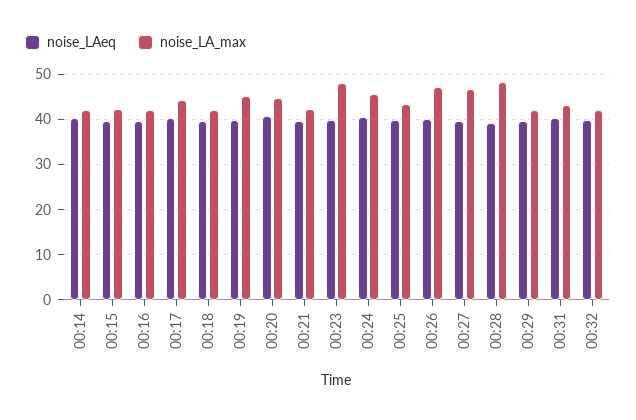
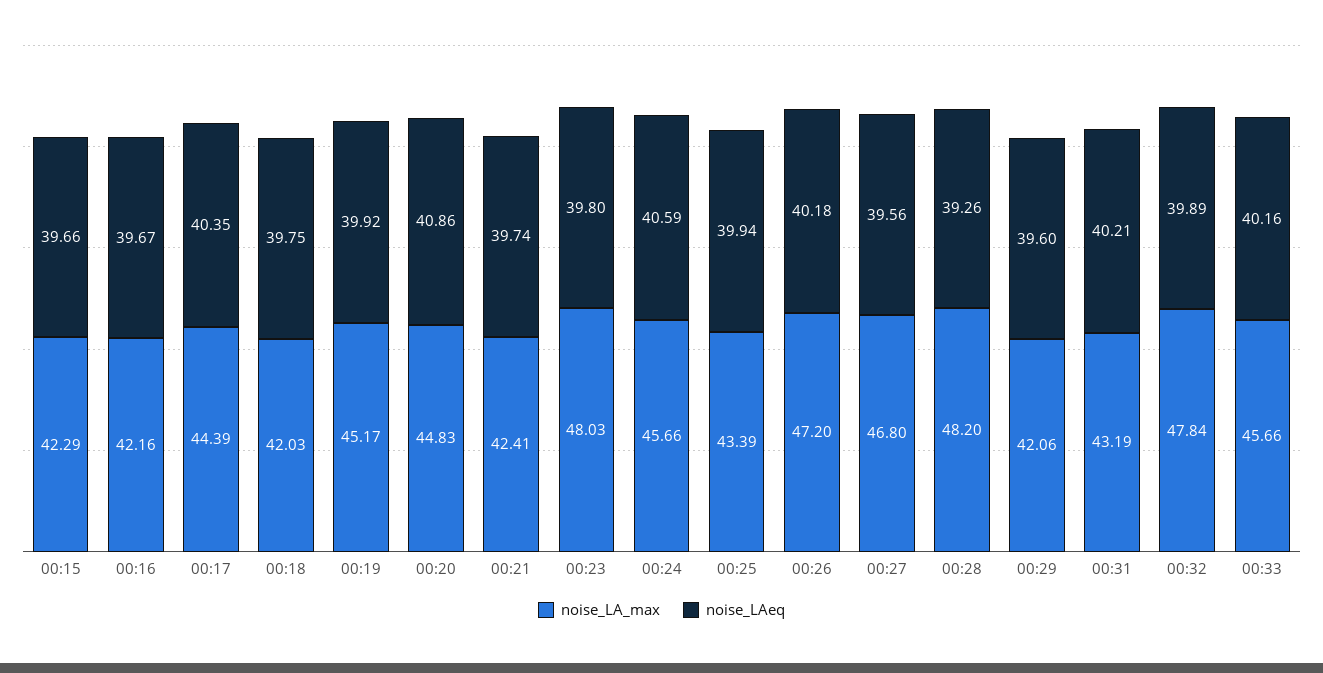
noise_LAeq, 00:14: 40 -> none
noise_LA_max, 00:14: 42 -> none
noise_LA_max, 00:32: 42 -> 47.84
noise_LA_max, 00:33: none -> 45.66
noise_LAeq, 00:33: none -> 40.16

